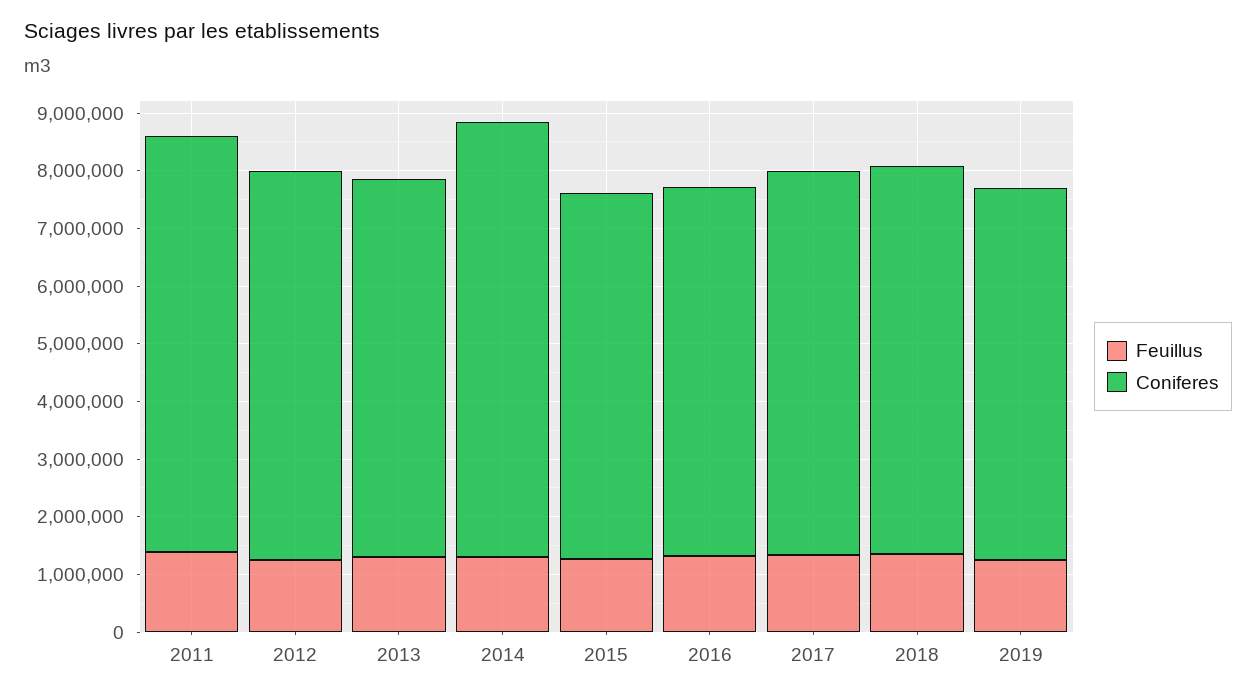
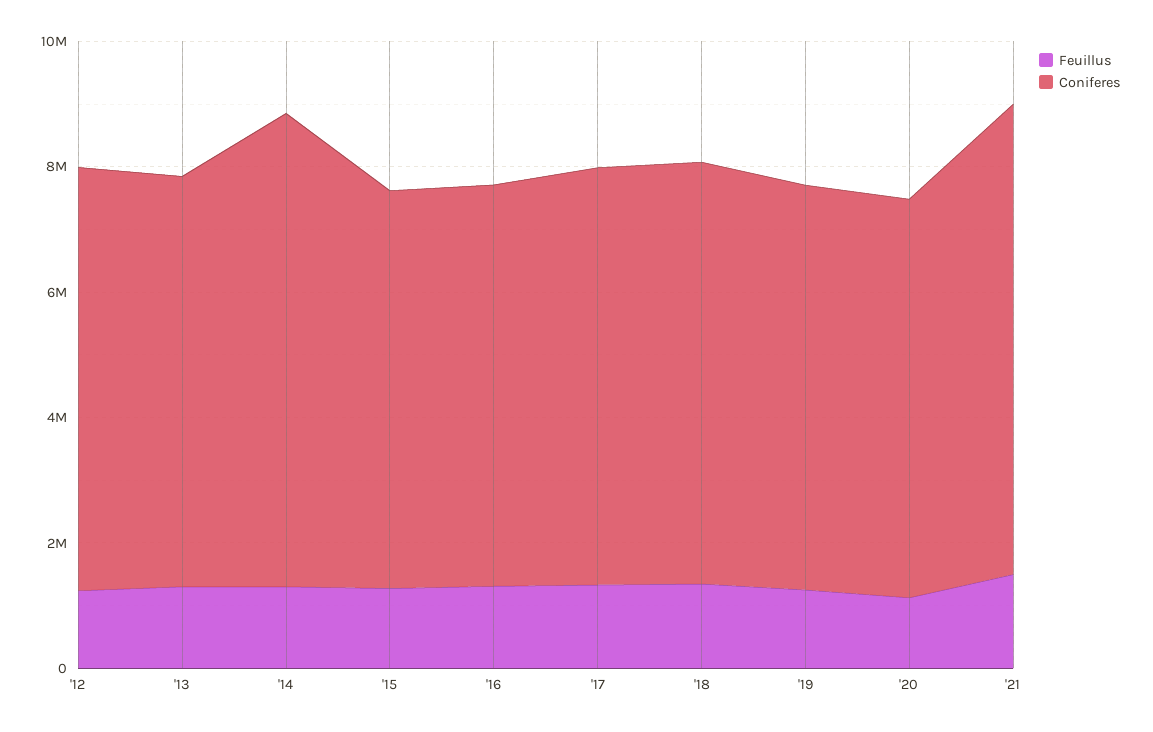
Feuillus, 2011: 1400000 -> none
Coniferes, 2011: 7200000 -> none
Feuillus, '20: none -> 1000000
Coniferes, '20: none -> 6500000
Feuillus, '21: none -> 1500000
Coniferes, '21: none -> 7500000

